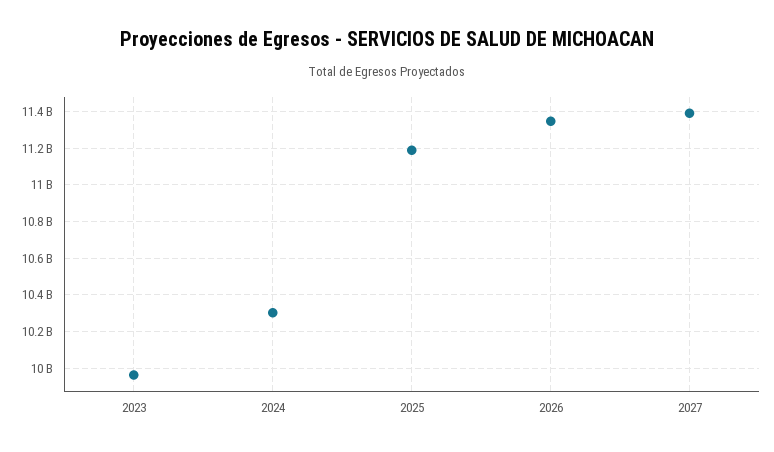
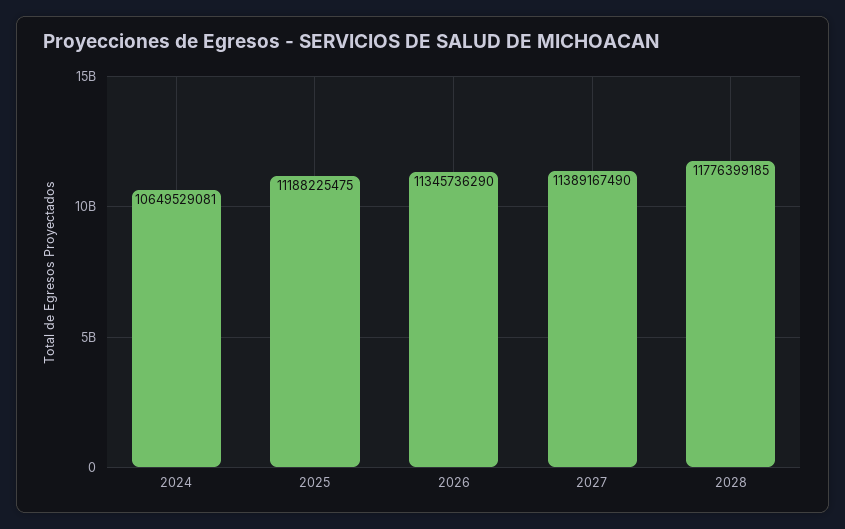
2023: 9950000000 -> none
2024: 10300000000 -> 10649529081
2028: none -> 11776399185

